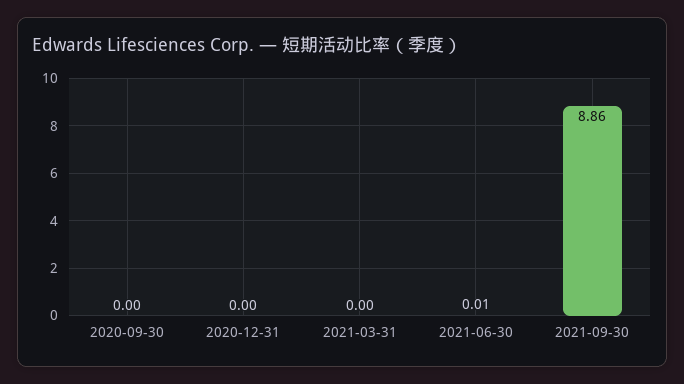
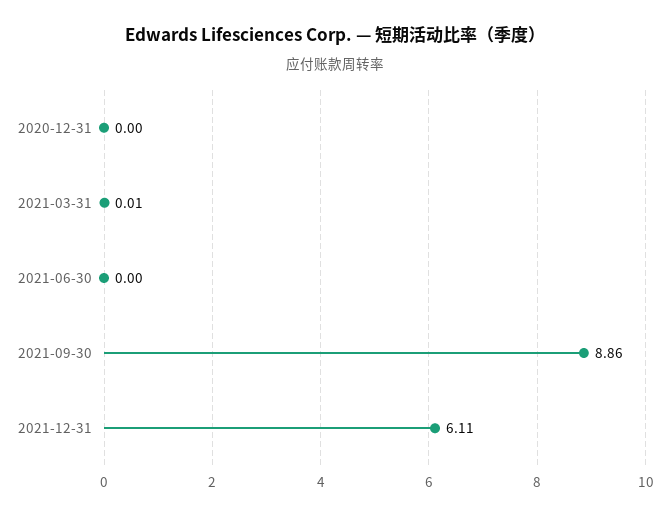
2020-09-30: 0 -> none
2021-03-31: 0 -> 0.01
2021-06-30: 0.01 -> 0
2021-12-31: none -> 6.11

